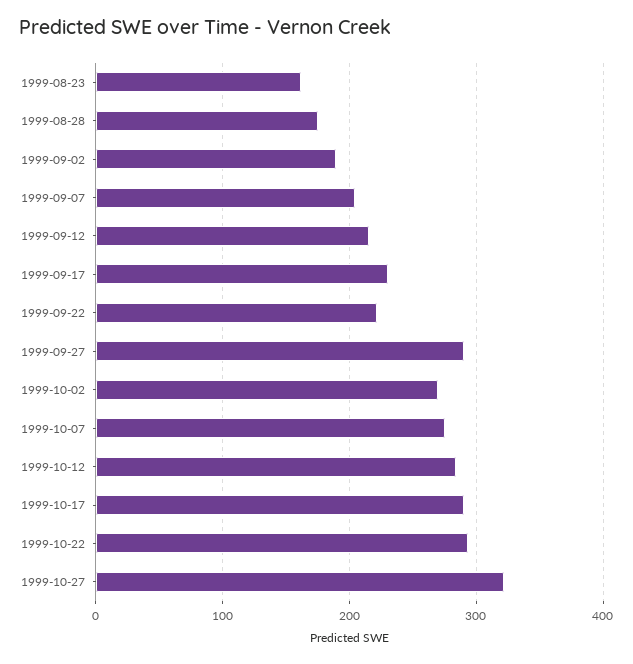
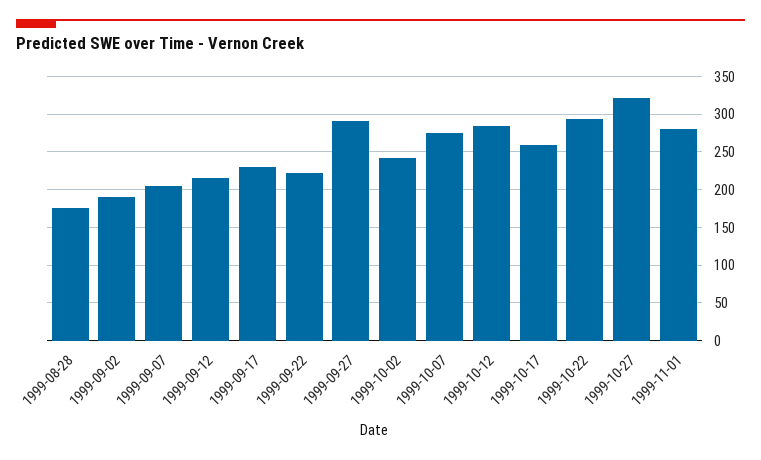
1999-08-23: 160 -> none
1999-10-02: 270 -> 240
1999-10-17: 290 -> 260
1999-11-01: none -> 280

